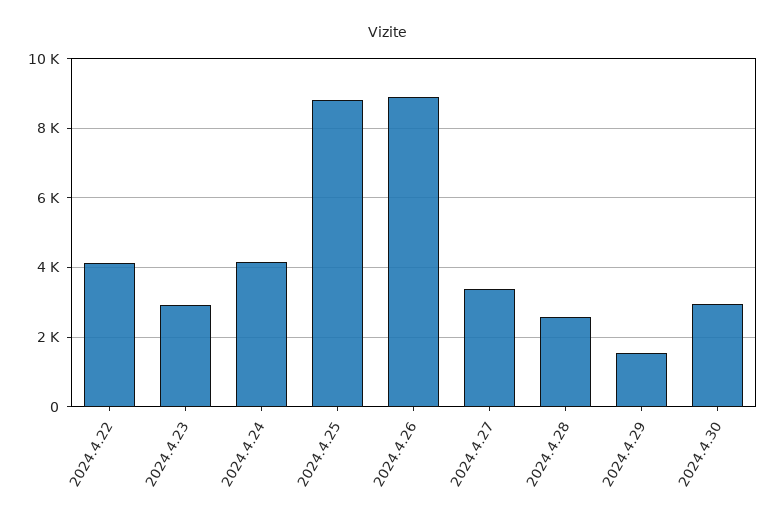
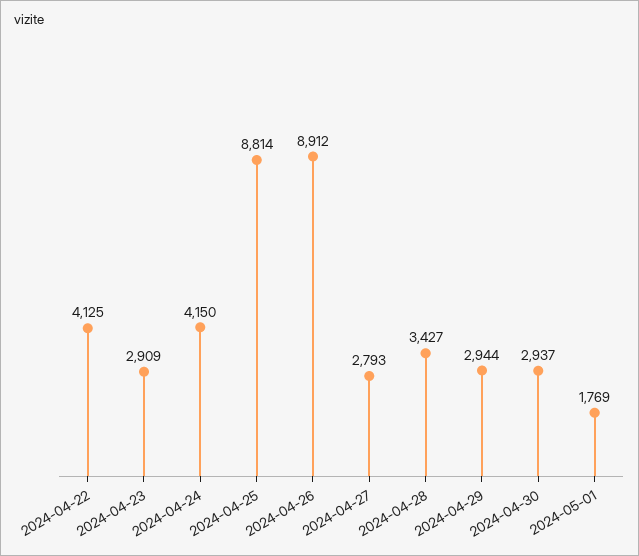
2024.4.27: 3400 -> 2793
2024.4.28: 2600 -> 3427
2024.4.29: 1600 -> 2944
2024-05-01: none -> 1769

